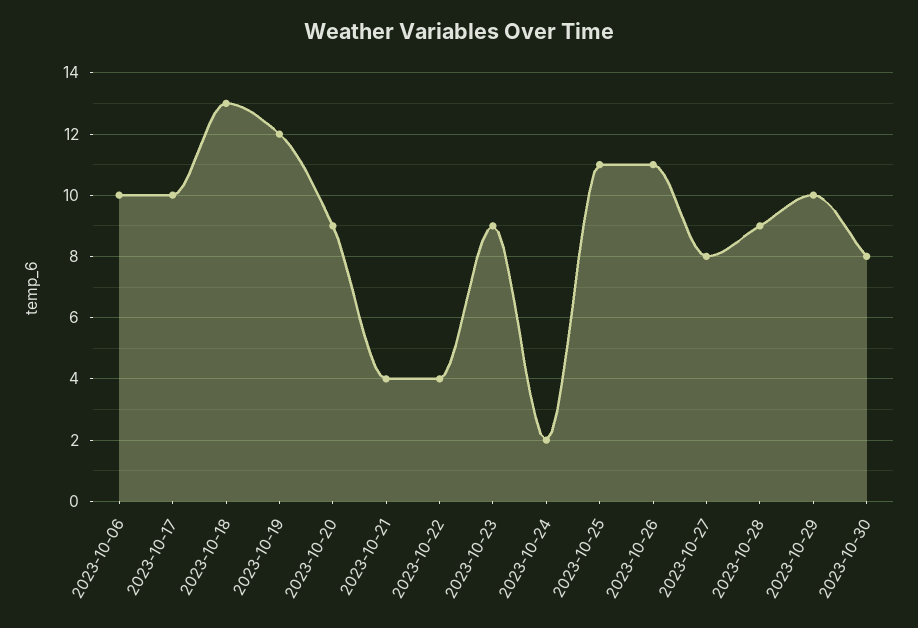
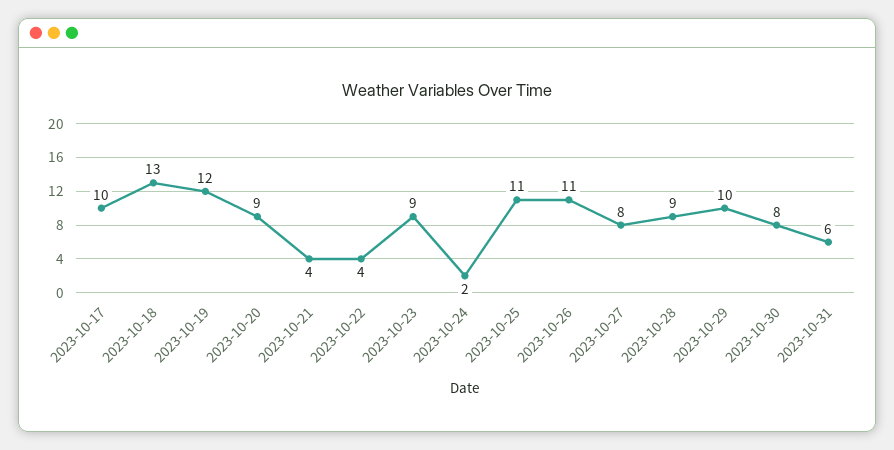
2023-10-06: 10 -> none
2023-10-31: none -> 6

